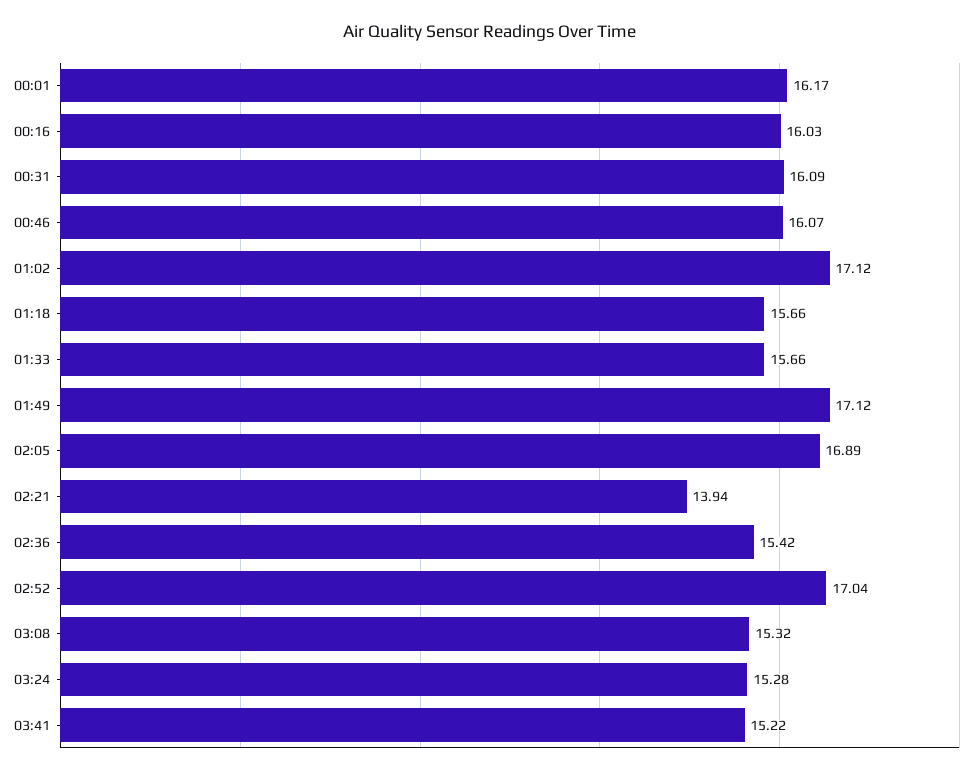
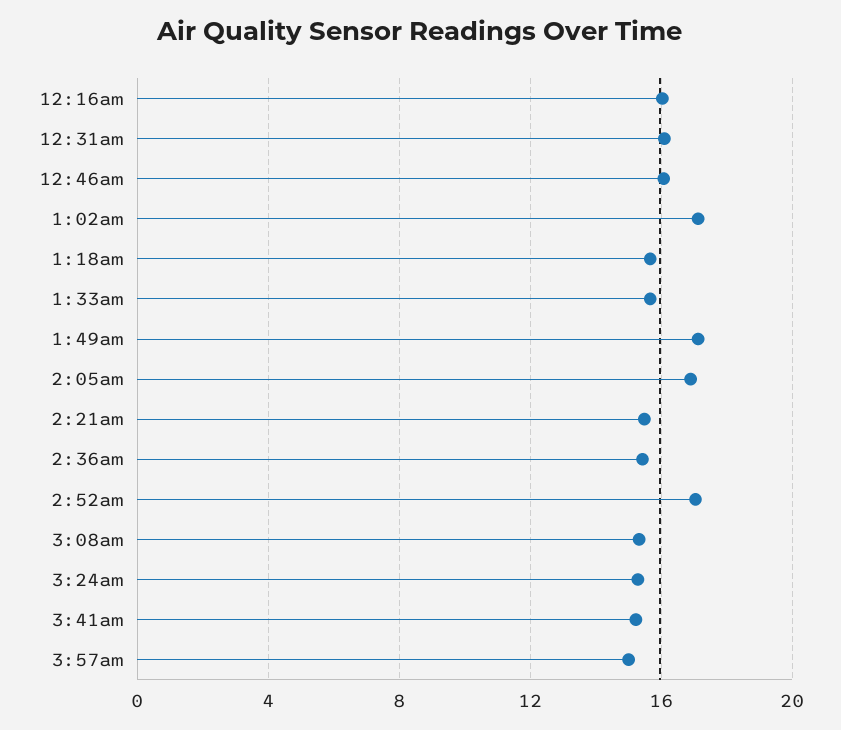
00:01: 16.17 -> none
02:21: 13.94 -> 15.5
3:57am: none -> 15

